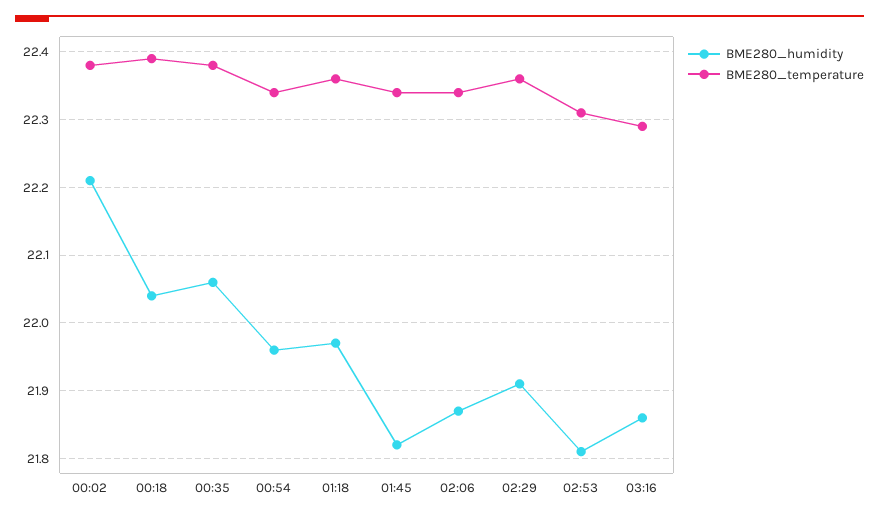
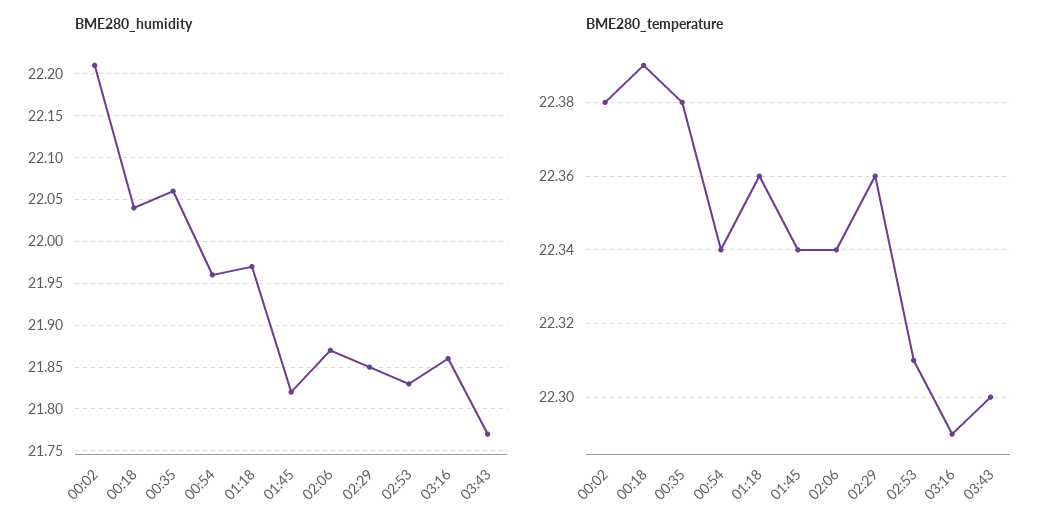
BME280_humidity, 02:29: 21.91 -> 21.85
BME280_humidity, 02:53: 21.81 -> 21.83
BME280_humidity, 03:43: none -> 21.77
BME280_temperature, 03:43: none -> 22.3

